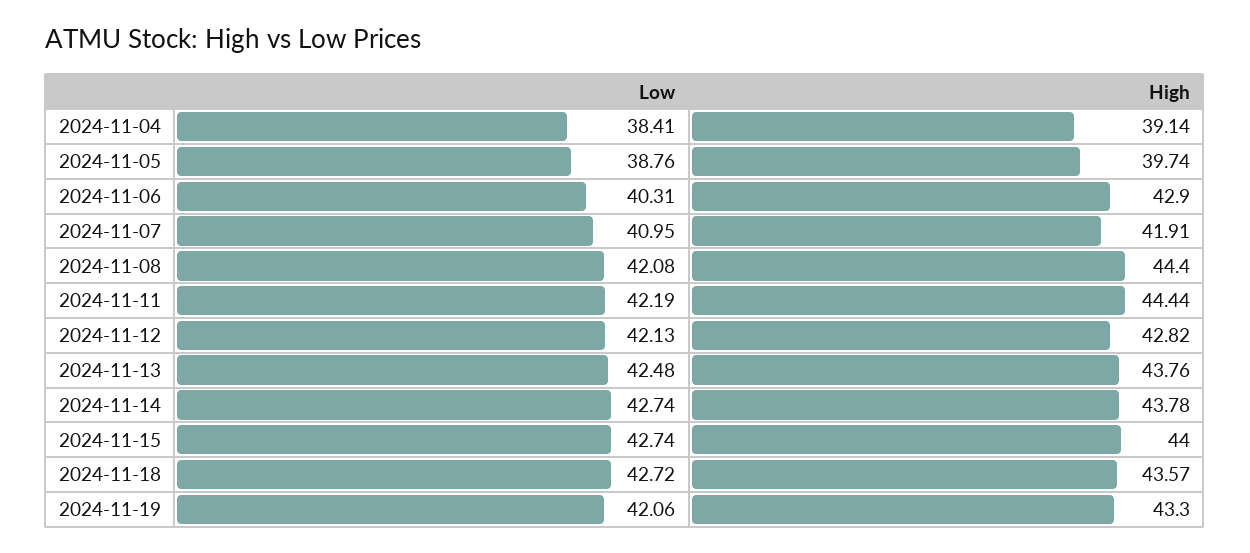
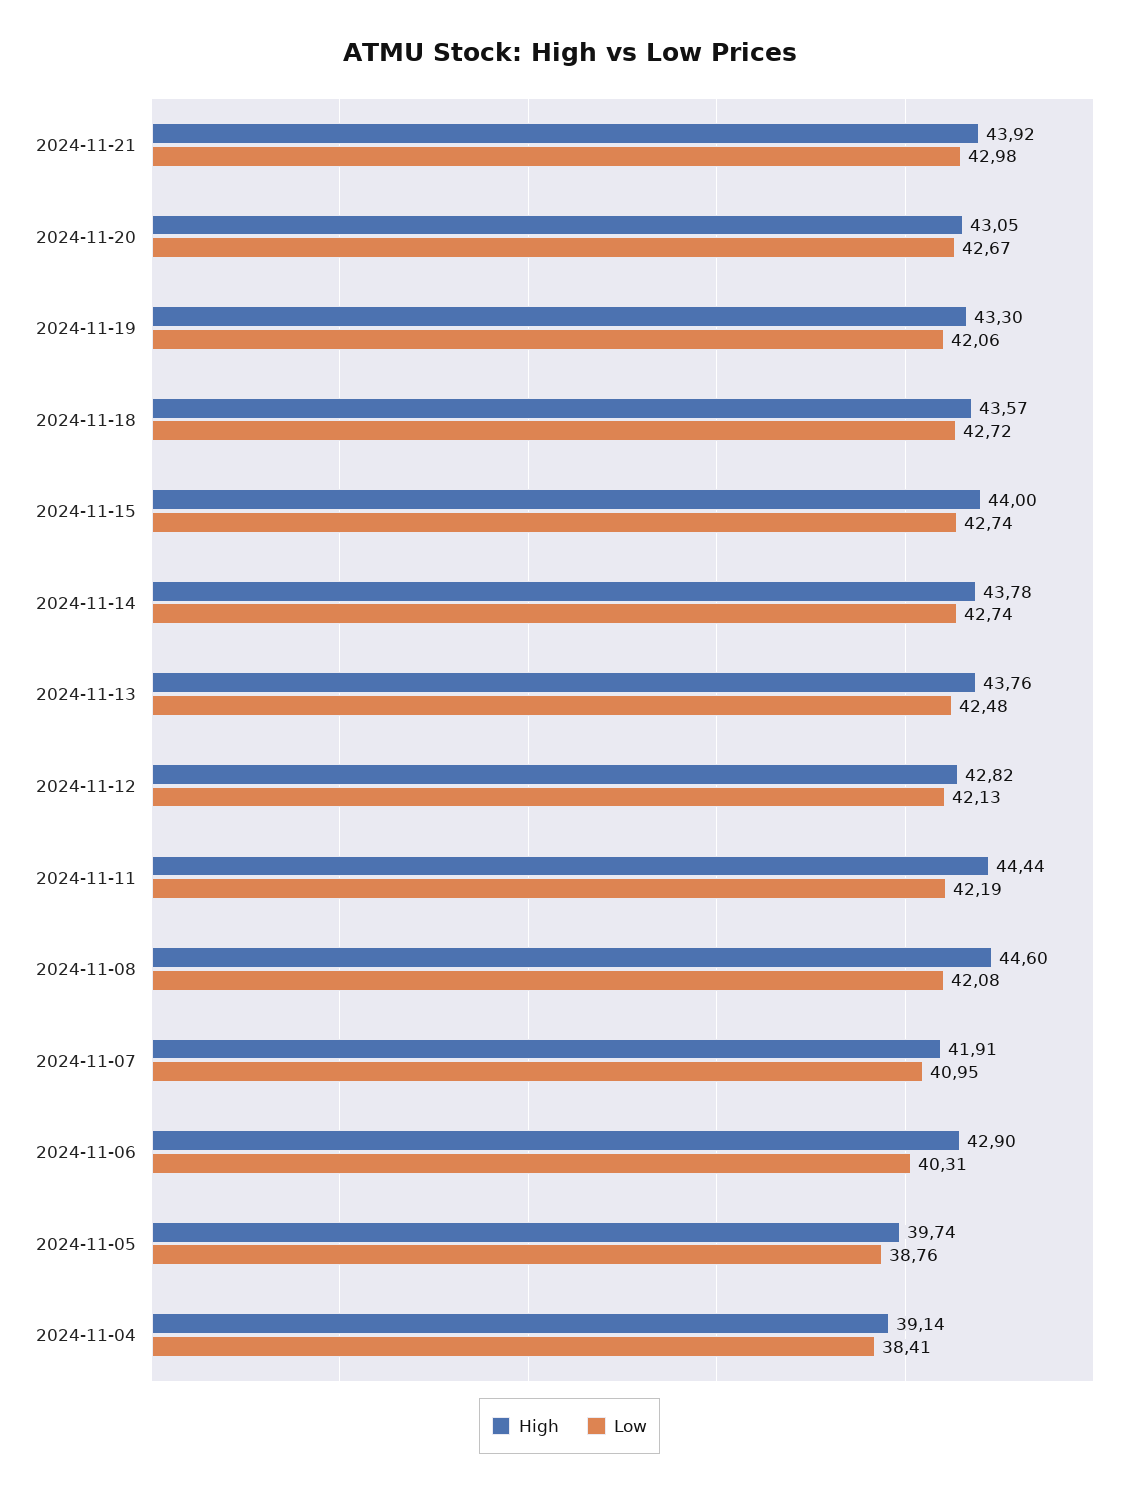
High, 2024-11-08: 44.4 -> 44.6
High, 2024-11-21: none -> 43.92
Low, 2024-11-21: none -> 42.98
High, 2024-11-20: none -> 43.05
Low, 2024-11-20: none -> 42.67

